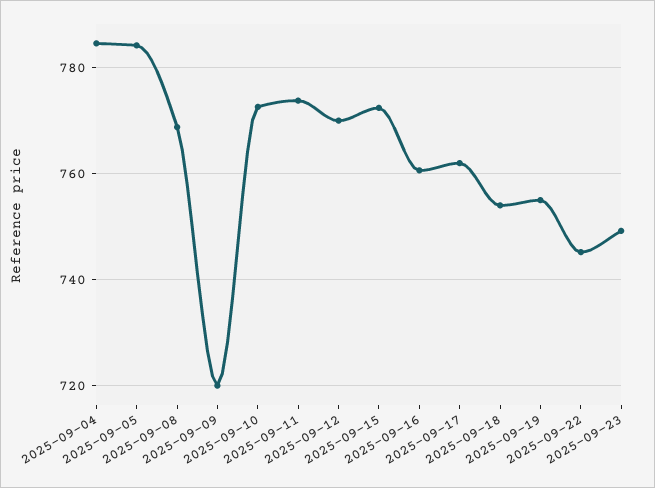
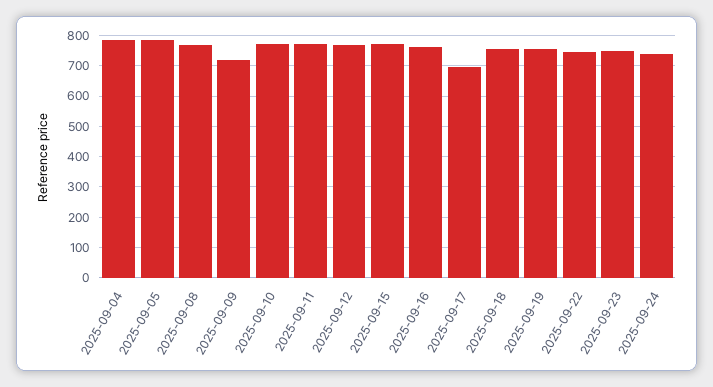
2025-09-17: 762 -> 700
2025-09-24: none -> 740

